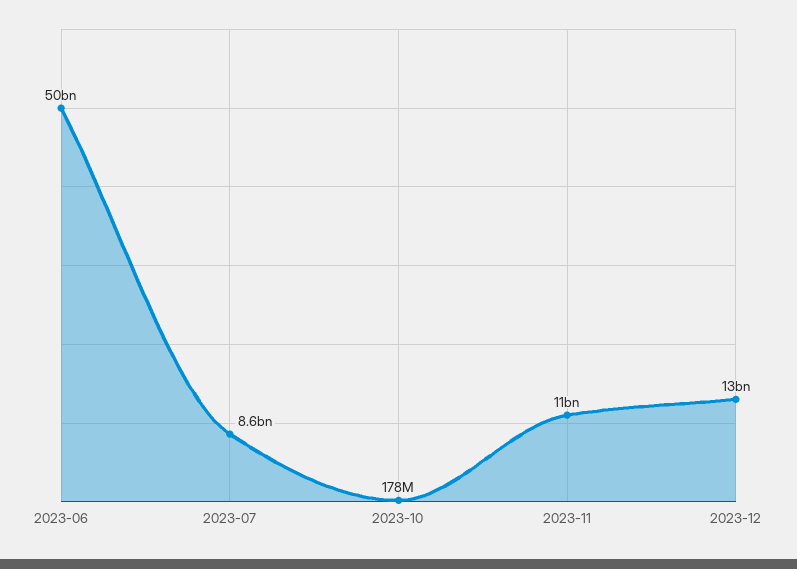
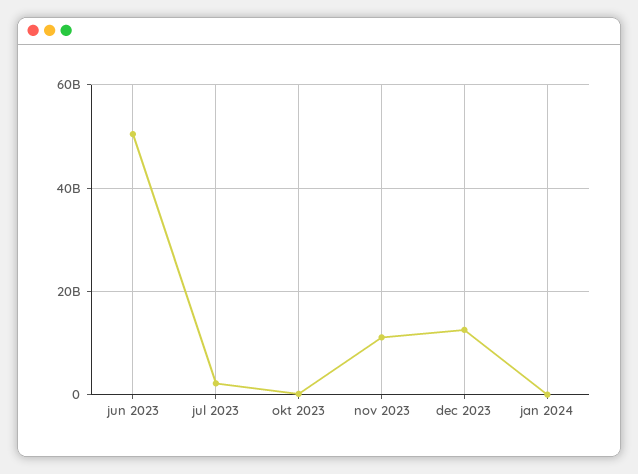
2023-07: 8600000000 -> 2000000000
jan 2024: none -> 0

